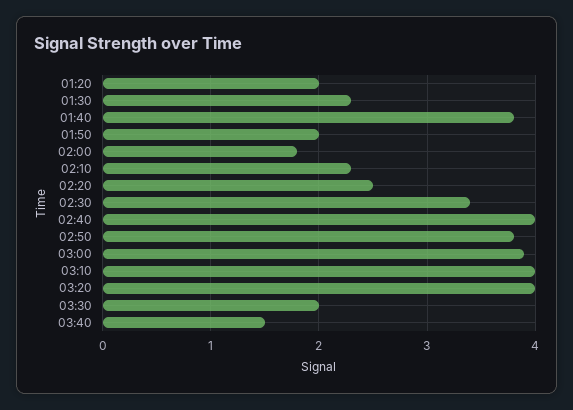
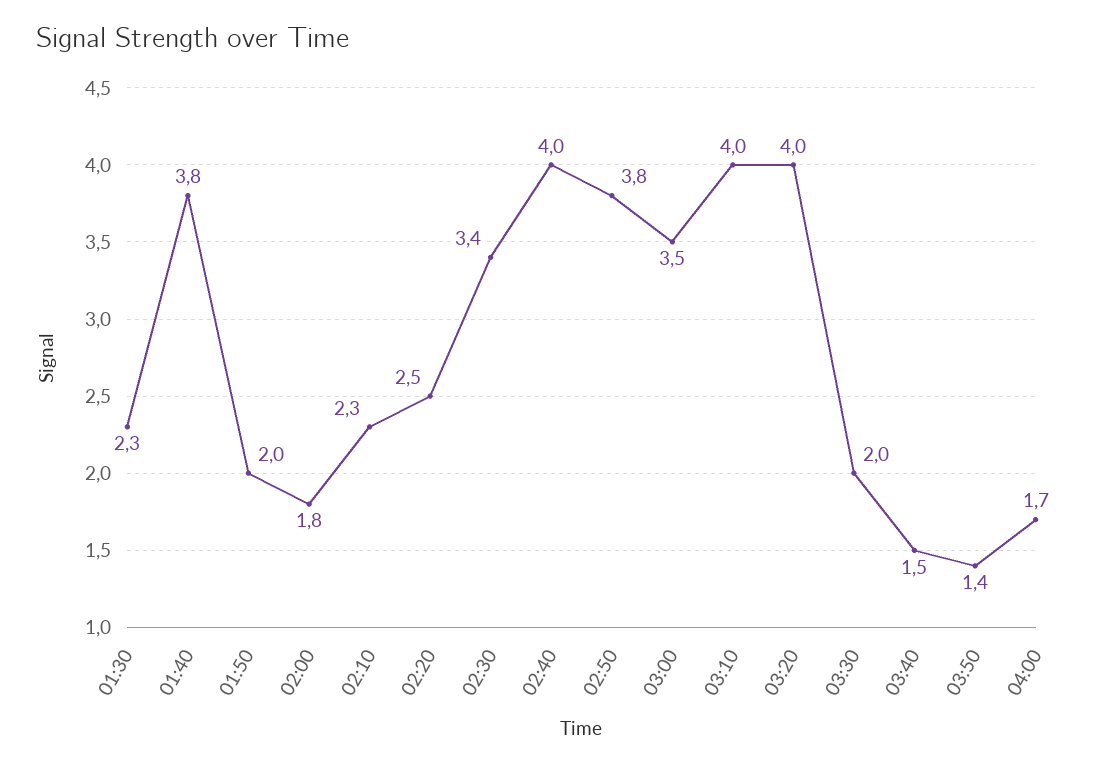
01:20: 2 -> none
03:00: 3.9 -> 3.5
03:50: none -> 1.4
04:00: none -> 1.7

